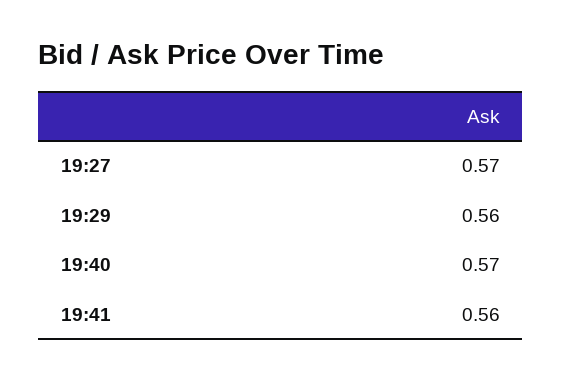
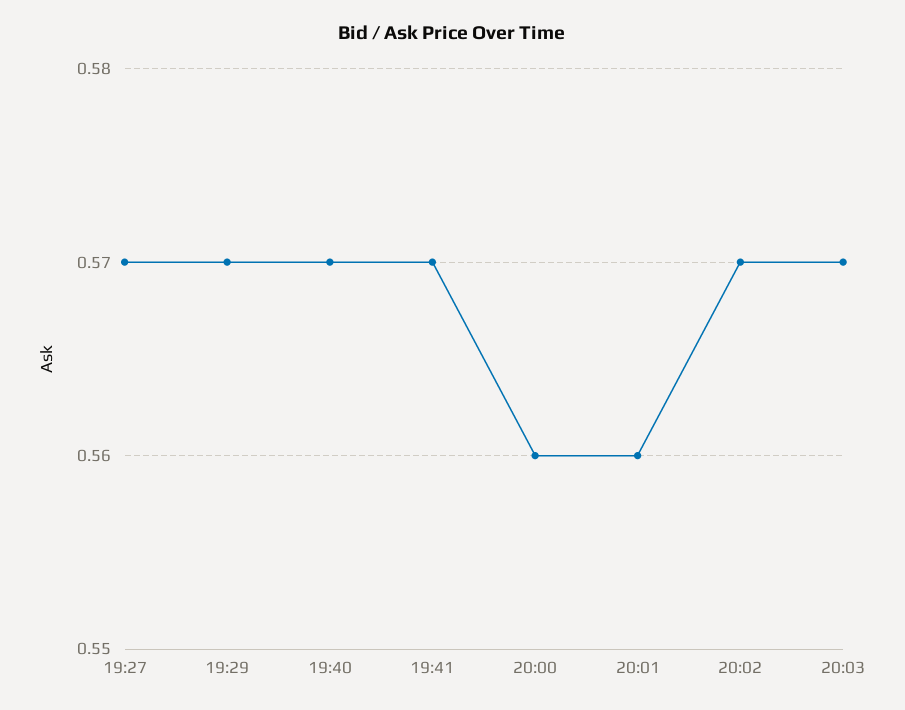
19:29: 0.56 -> 0.57
19:41: 0.56 -> 0.57
20:00: none -> 0.56
20:01: none -> 0.56
20:02: none -> 0.57
20:03: none -> 0.57

